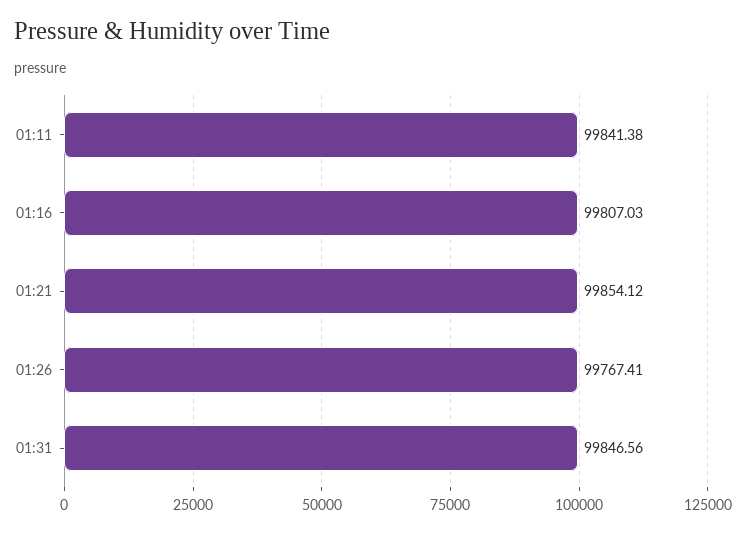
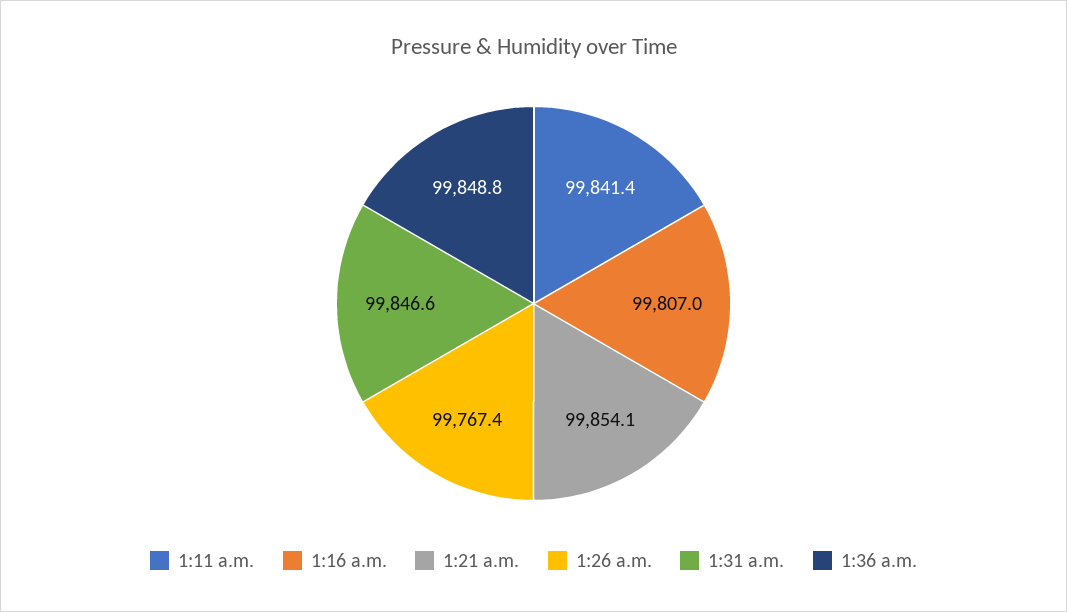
1:36 a.m.: none -> 99848.8

